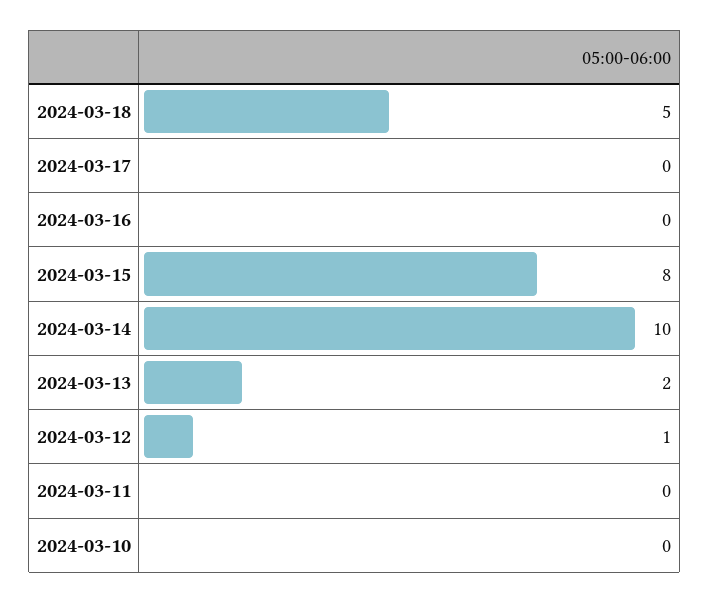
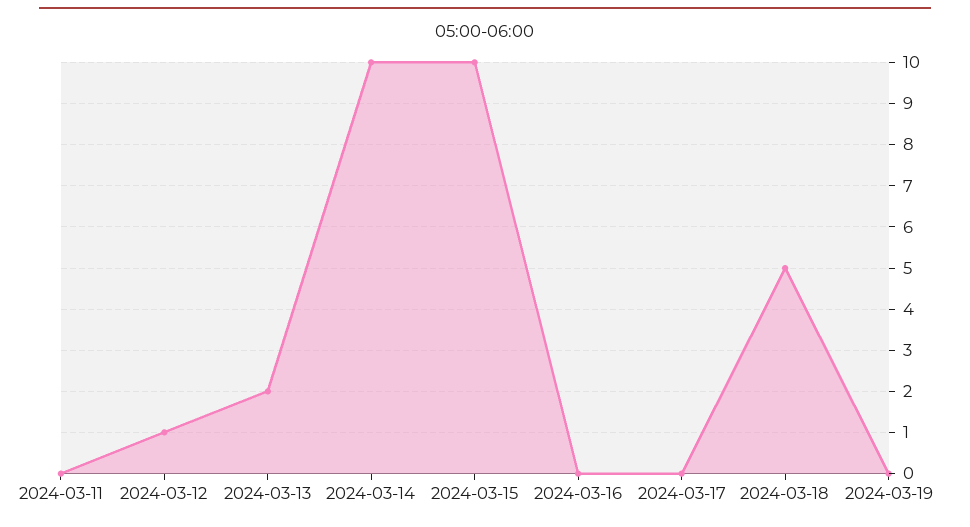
2024-03-15: 8 -> 10
2024-03-10: 0 -> none
2024-03-19: none -> 0

